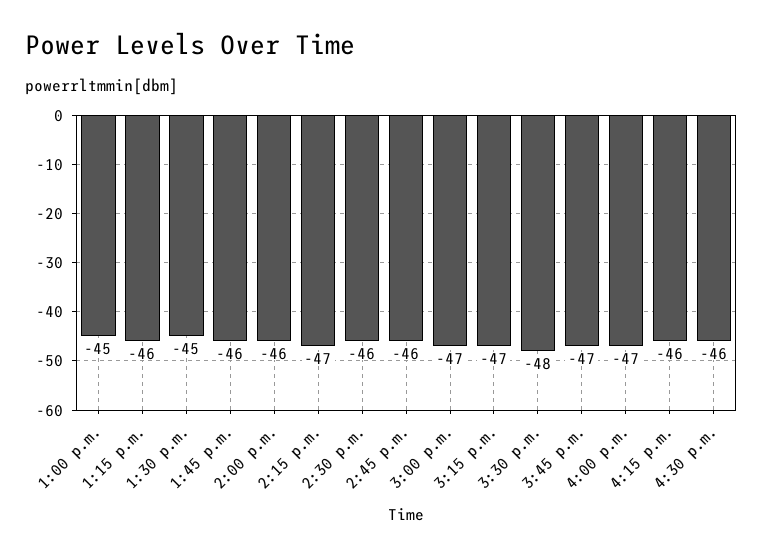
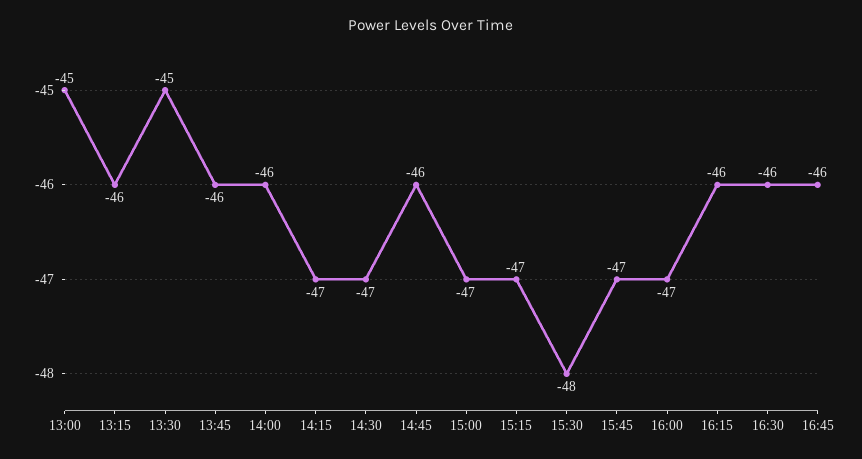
2:30 p.m.: -46 -> -47
16:45: none -> -46

